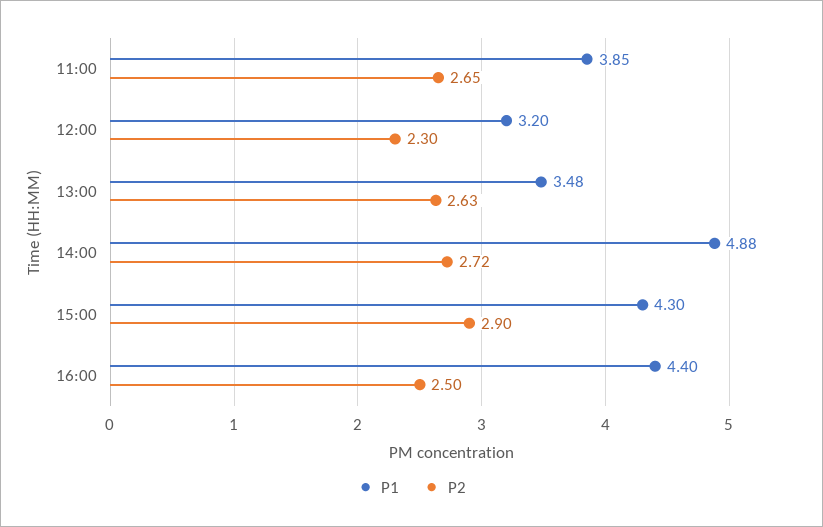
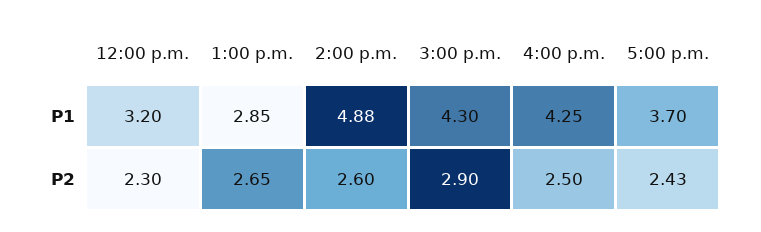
P1, 11:00: 3.85 -> none
P2, 11:00: 2.65 -> none
P1, 13:00: 3.48 -> 2.85
P2, 13:00: 2.63 -> 2.65
P2, 14:00: 2.72 -> 2.6
P1, 16:00: 4.4 -> 4.25
P1, 5:00 p.m.: none -> 3.7
P2, 5:00 p.m.: none -> 2.43

